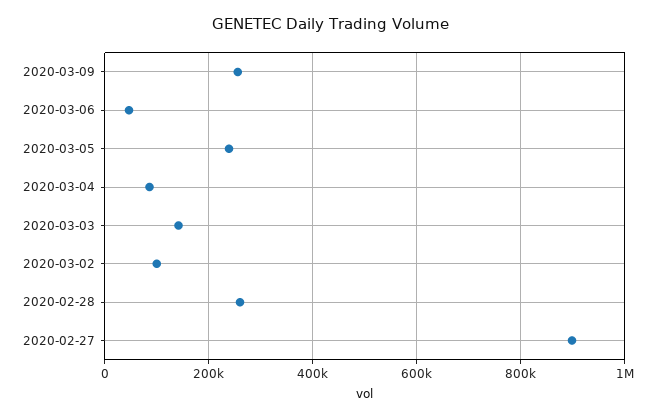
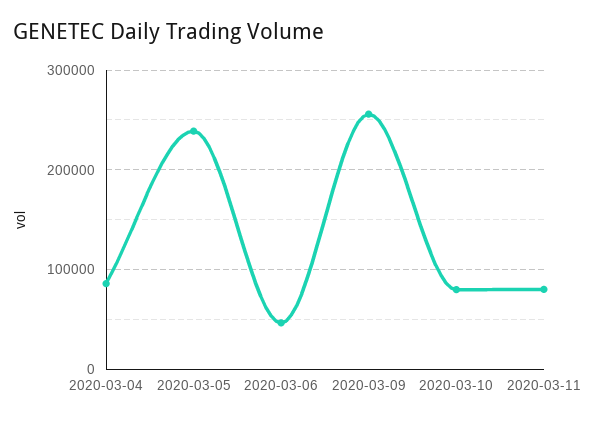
2020-03-03: 140000 -> none
2020-03-02: 100000 -> none
2020-02-28: 260000 -> none
2020-02-27: 900000 -> none
2020-03-10: none -> 80000
2020-03-11: none -> 80000

